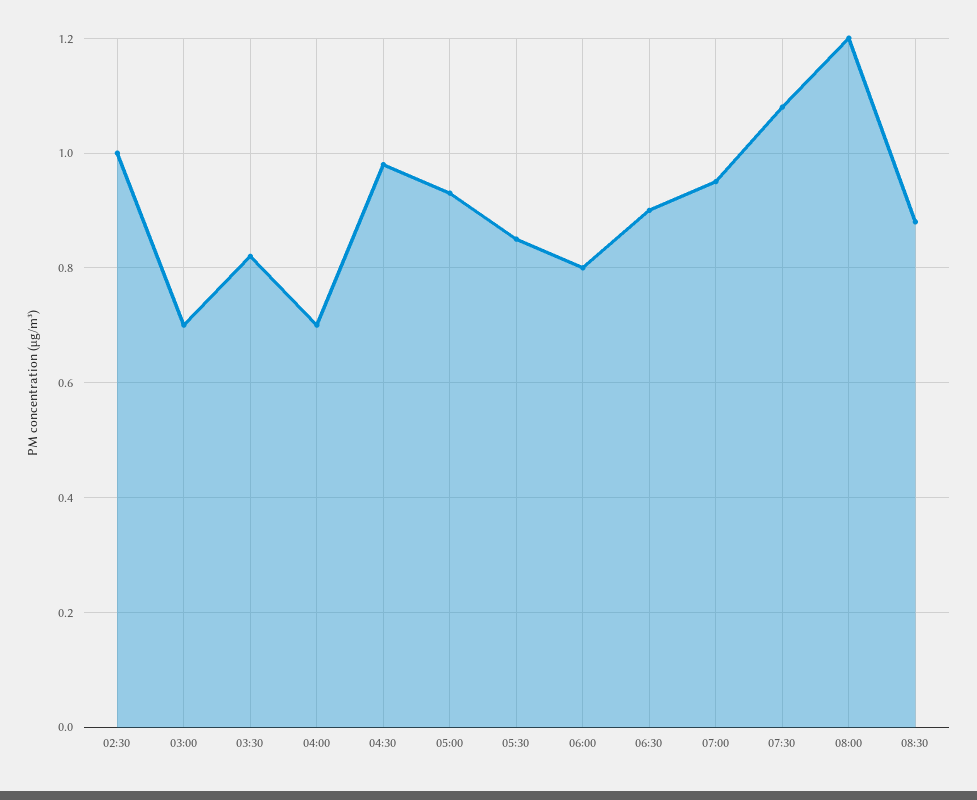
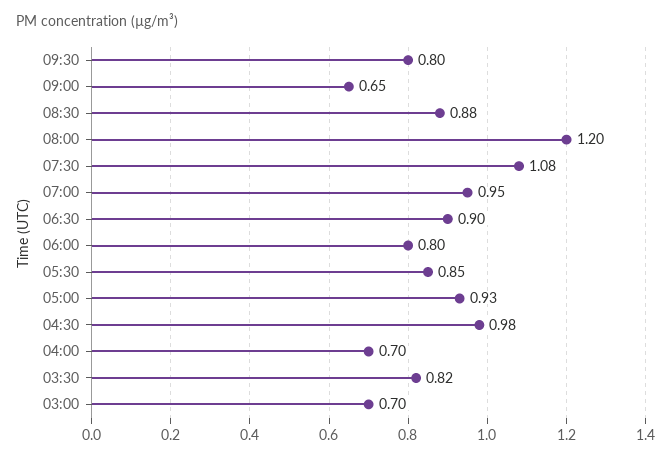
02:30: 1 -> none
09:30: none -> 0.8
09:00: none -> 0.65

